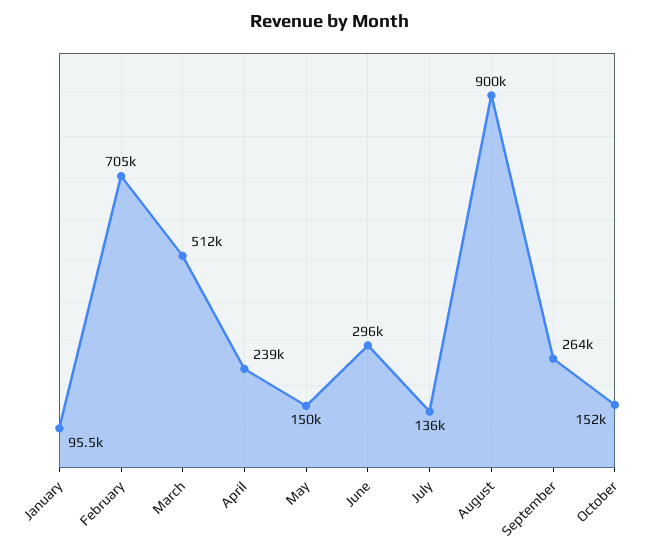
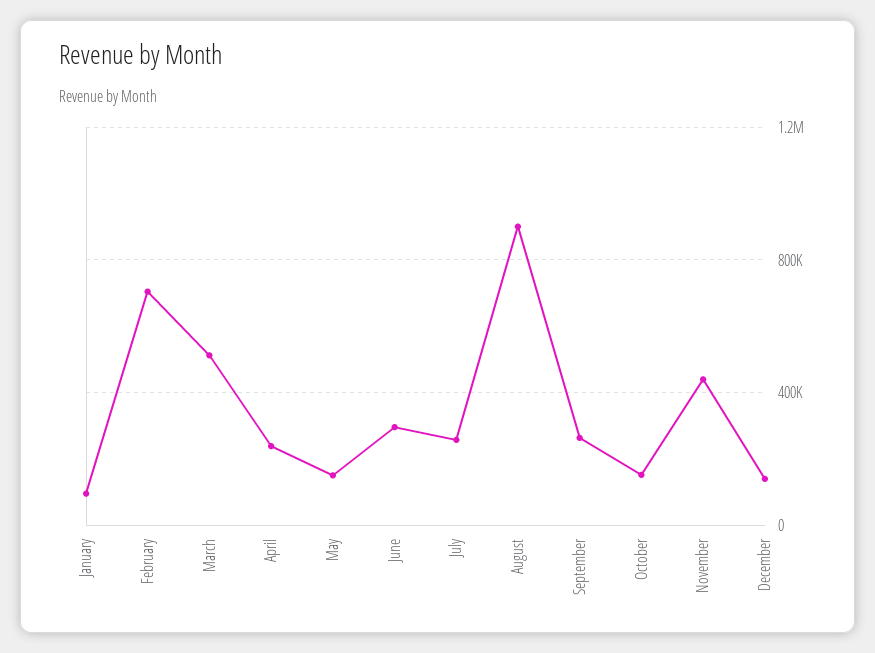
July: 136000 -> 250000
November: none -> 450000
December: none -> 150000

